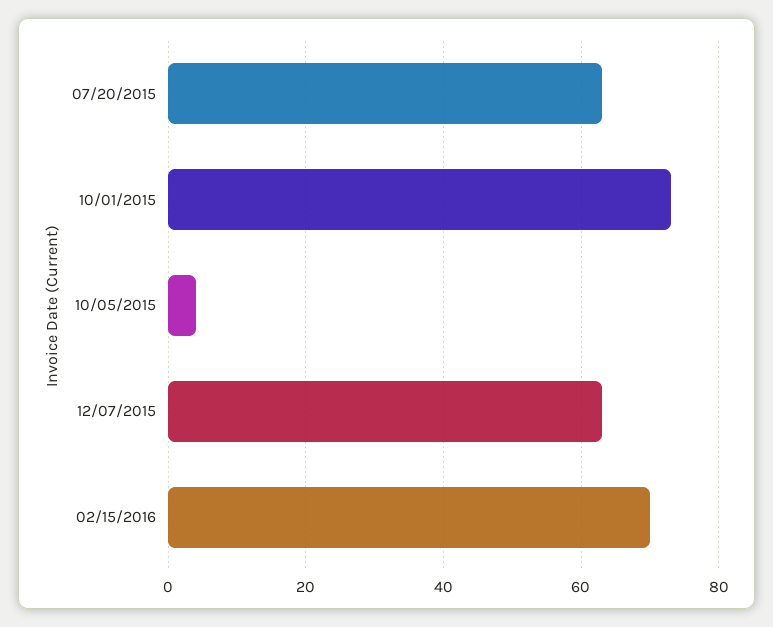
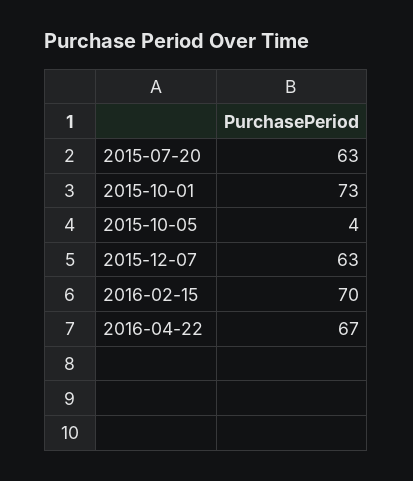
2016-04-22: none -> 67

